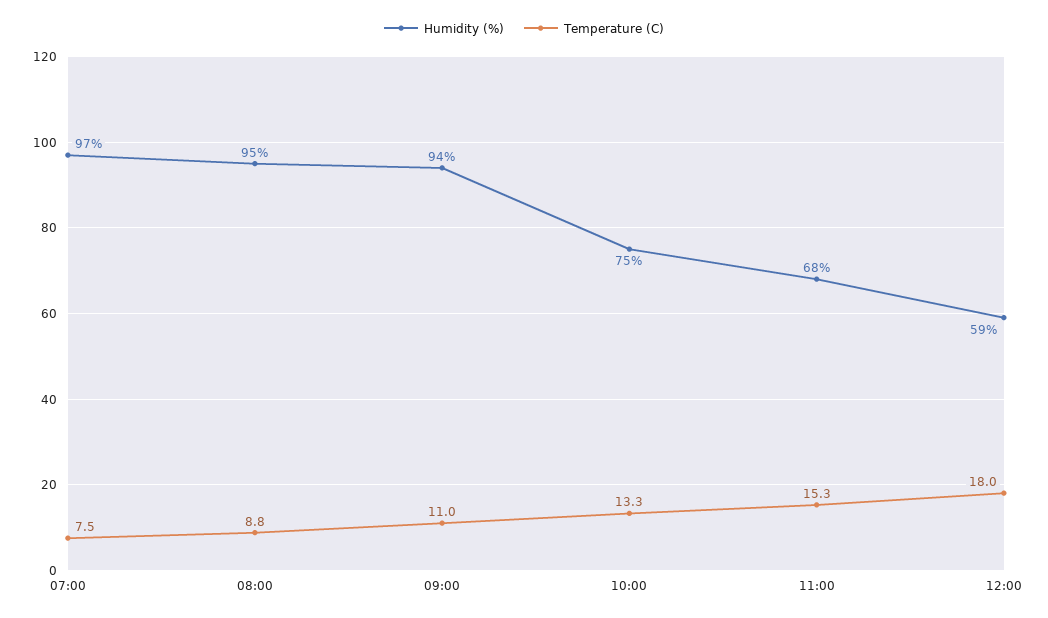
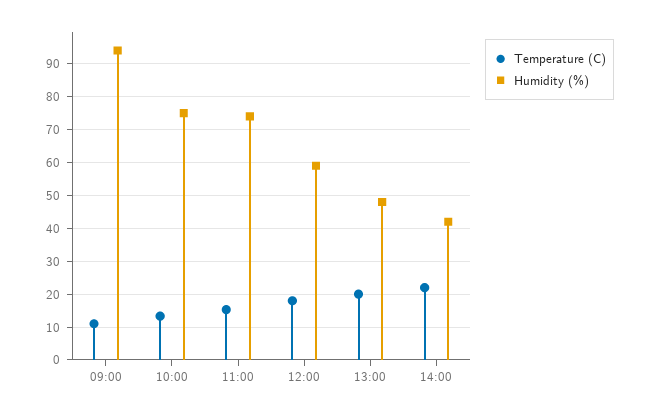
Humidity (%), 07:00: 97 -> none
Temperature (C), 07:00: 7.5 -> none
Humidity (%), 08:00: 95 -> none
Temperature (C), 08:00: 8.8 -> none
Humidity (%), 11:00: 68 -> 74
Temperature (C), 13:00: none -> 20
Humidity (%), 13:00: none -> 48
Temperature (C), 14:00: none -> 22
Humidity (%), 14:00: none -> 42

